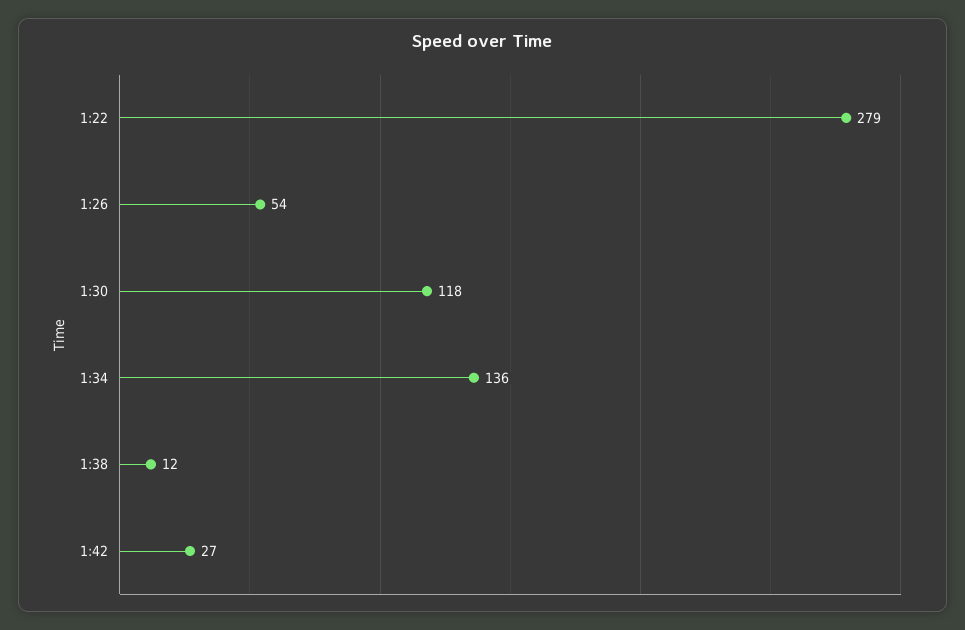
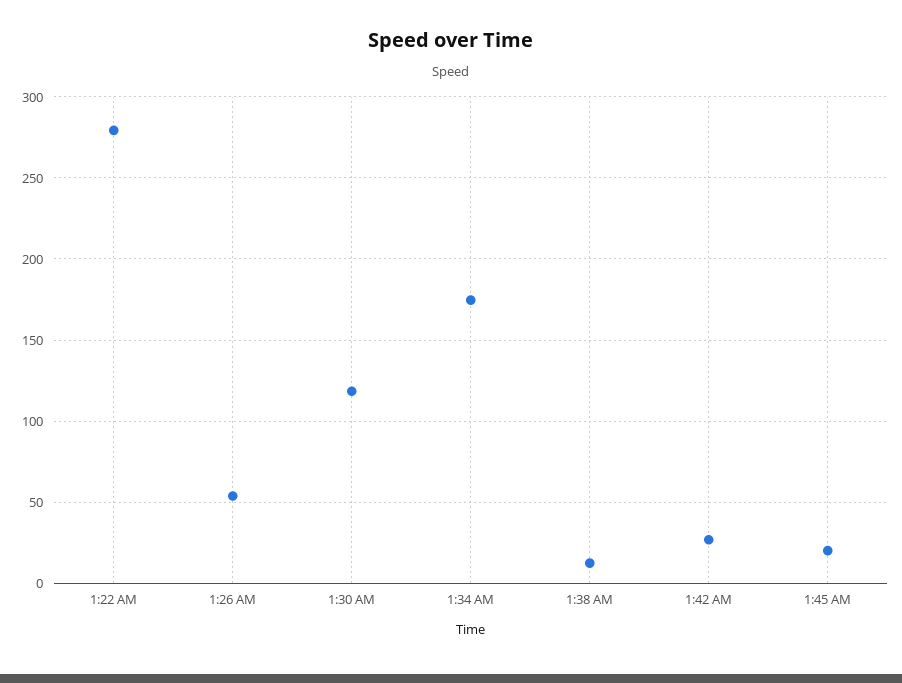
1:34: 136 -> 175
1:45 AM: none -> 20

